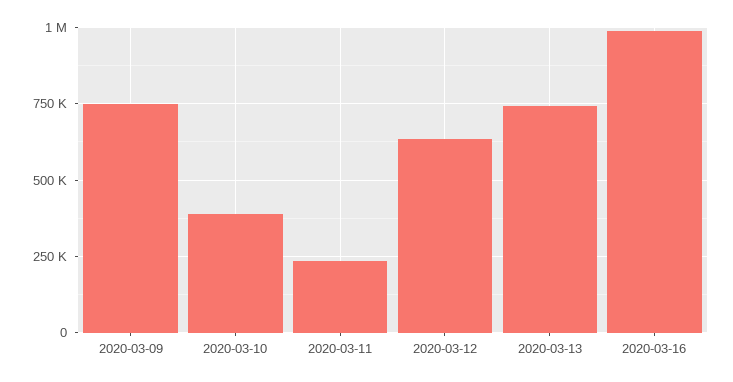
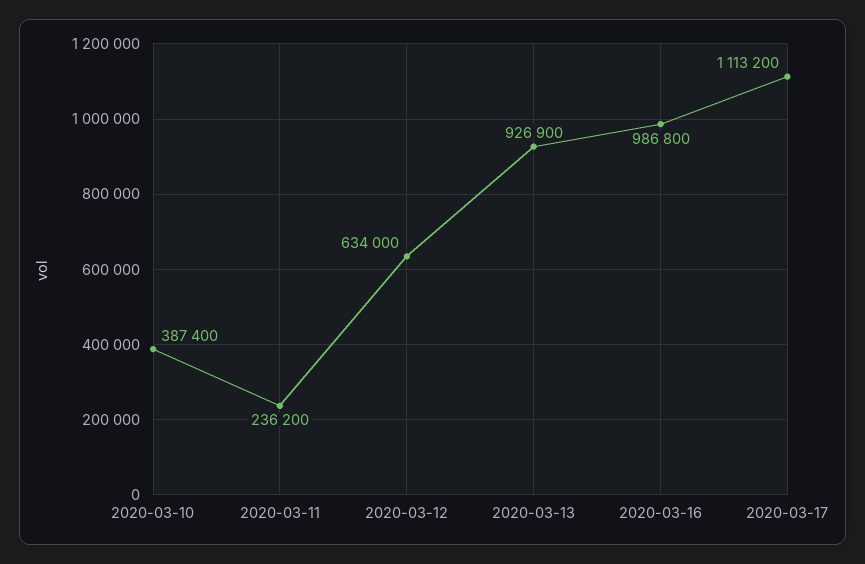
2020-03-09: 750000 -> none
2020-03-13: 750000 -> 926900
2020-03-17: none -> 1113200

